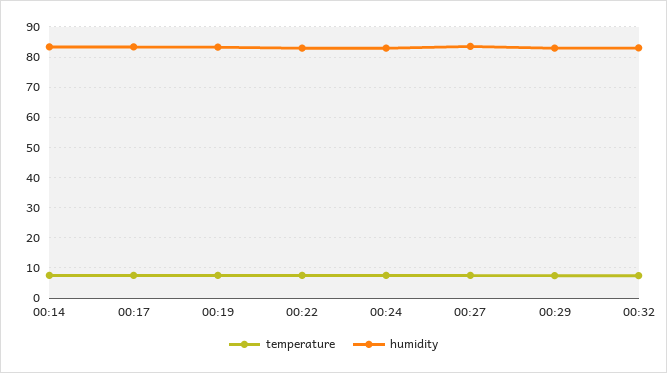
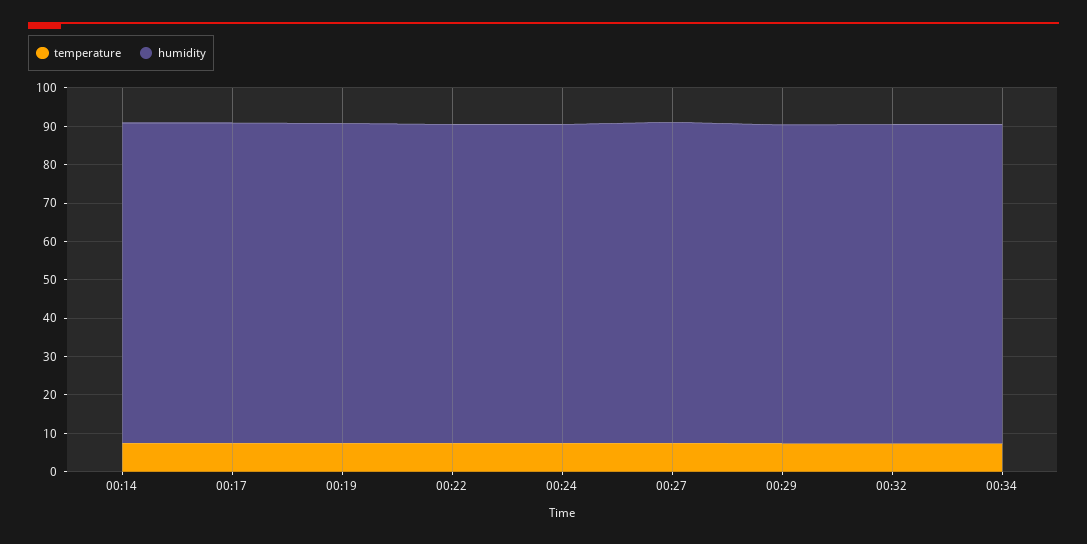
temperature, 00:34: none -> 7.5
humidity, 00:34: none -> 82.5

